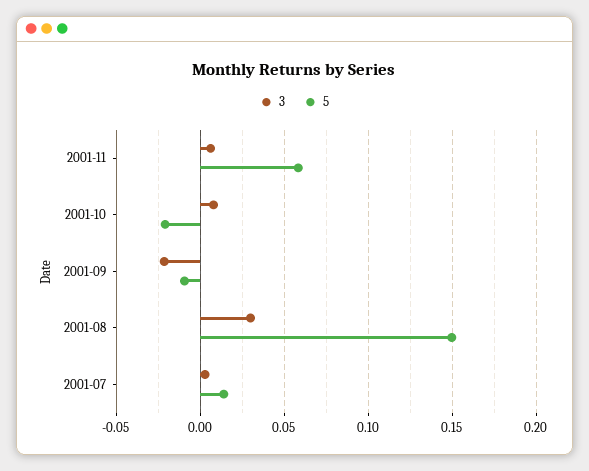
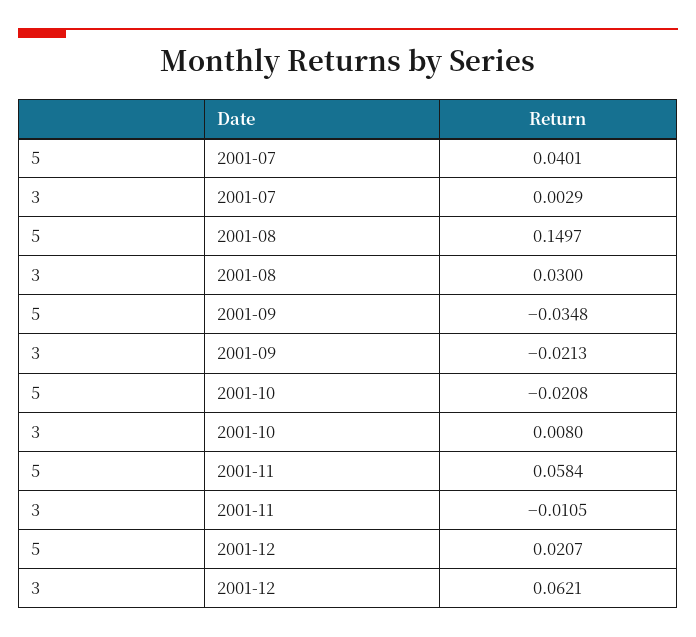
3, 2001-11: 0.005 -> -0.0105
5, 2001-09: -0.01 -> -0.0348
5, 2001-07: 0.015 -> 0.0401
5, 2001-12: none -> 0.0207
3, 2001-12: none -> 0.0621

